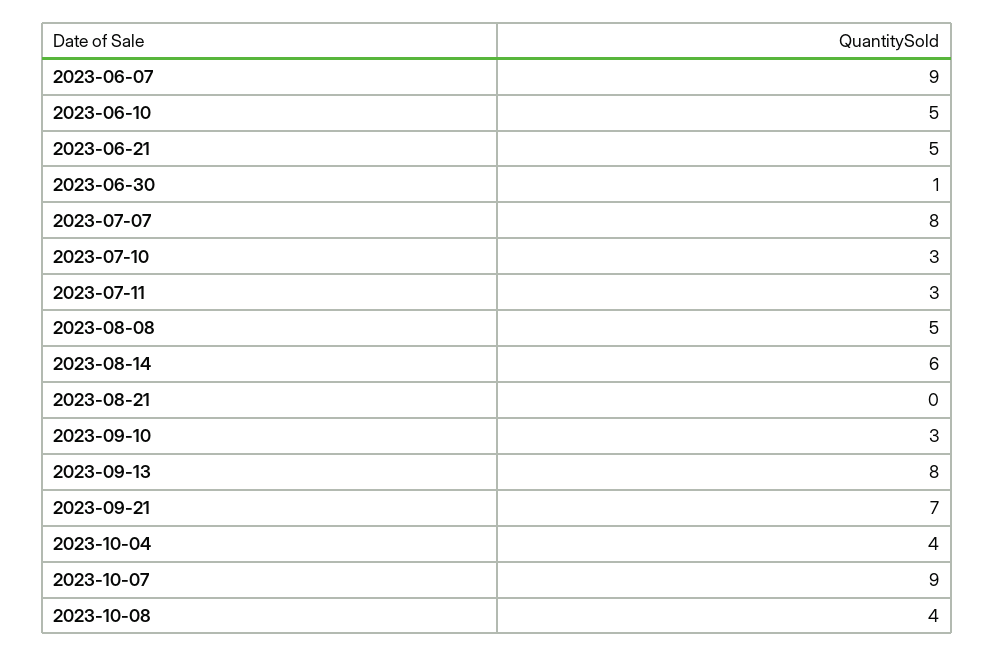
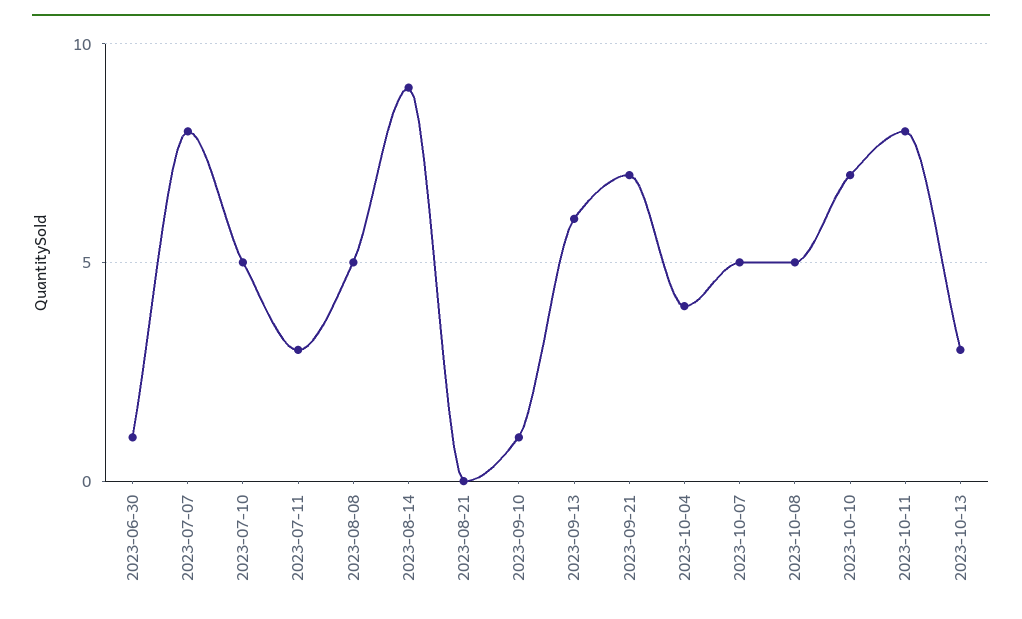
2023-06-07: 9 -> none
2023-06-10: 5 -> none
2023-06-21: 5 -> none
2023-07-10: 3 -> 5
2023-08-14: 6 -> 9
2023-09-10: 3 -> 1
2023-09-13: 8 -> 6
2023-10-07: 9 -> 5
2023-10-08: 4 -> 5
2023-10-10: none -> 7
2023-10-11: none -> 8
2023-10-13: none -> 3

